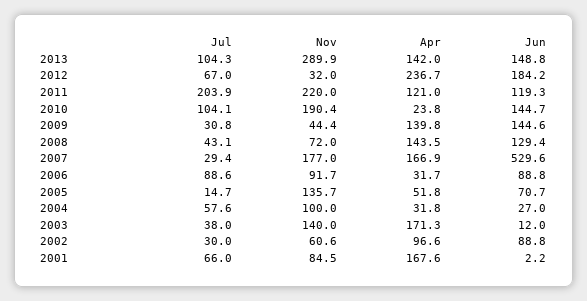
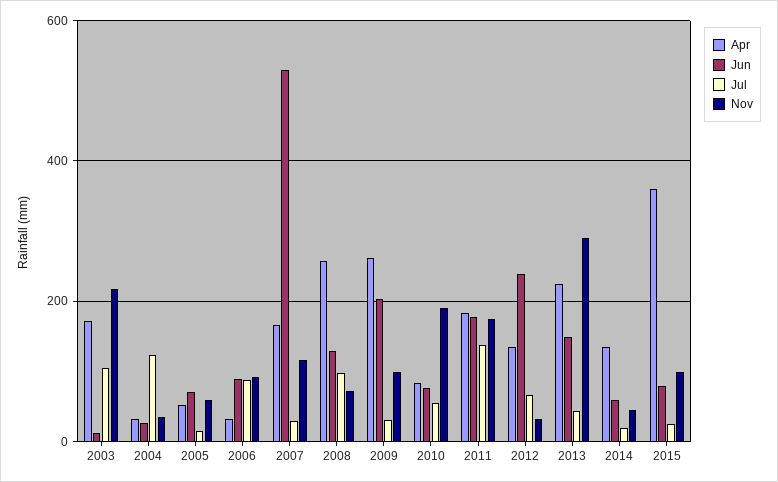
Jul, 2013: 104.3 -> 40
Apr, 2013: 142 -> 220
Apr, 2012: 236.7 -> 140
Jun, 2012: 184.2 -> 240
Jul, 2011: 203.9 -> 140
Nov, 2011: 220 -> 180
Apr, 2011: 121 -> 180
Jun, 2011: 119.3 -> 180
Jul, 2010: 104.1 -> 60
Apr, 2010: 23.8 -> 80
Jun, 2010: 144.7 -> 80
Nov, 2009: 44.4 -> 100
Apr, 2009: 139.8 -> 260
Jun, 2009: 144.6 -> 200
Jul, 2008: 43.1 -> 100
Apr, 2008: 143.5 -> 260
Nov, 2007: 177 -> 120
Nov, 2005: 135.7 -> 60
Jul, 2004: 57.6 -> 120
Nov, 2004: 100 -> 40
Jul, 2003: 38 -> 100
Nov, 2003: 140 -> 220
Jul, 2002: 30 -> none
Nov, 2002: 60.6 -> none
Apr, 2002: 96.6 -> none
Jun, 2002: 88.8 -> none
Jul, 2001: 66 -> none
Nov, 2001: 84.5 -> none
Apr, 2001: 167.6 -> none
Jun, 2001: 2.2 -> none
Apr, 2014: none -> 140
Jun, 2014: none -> 60
Jul, 2014: none -> 20
Nov, 2014: none -> 40
Apr, 2015: none -> 360
Jun, 2015: none -> 80
Jul, 2015: none -> 20
Nov, 2015: none -> 100

